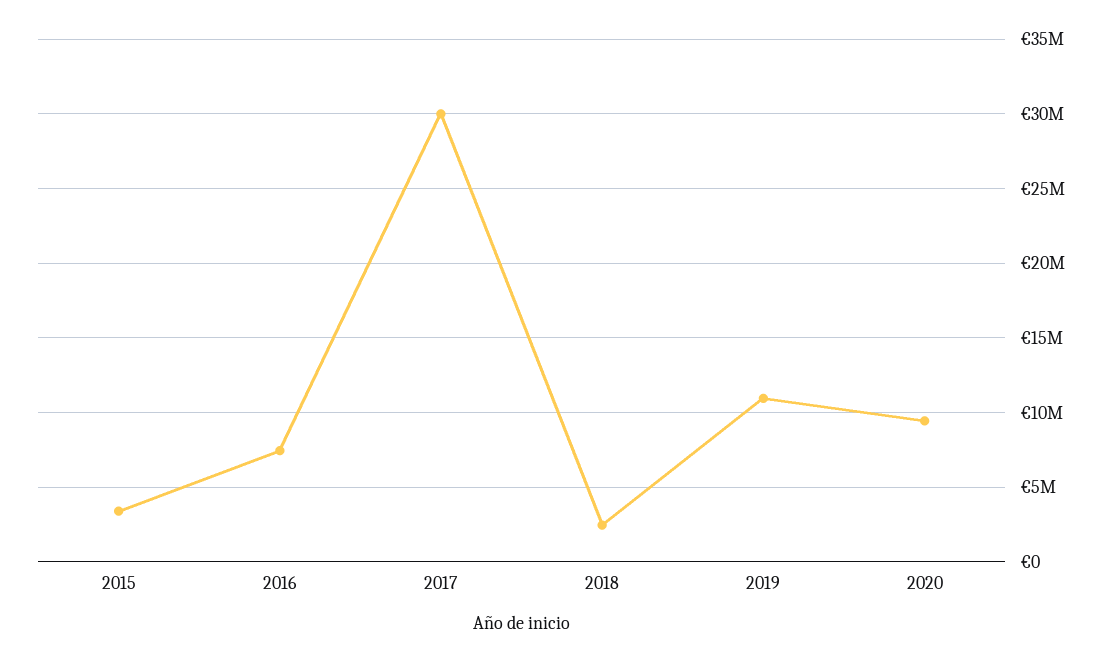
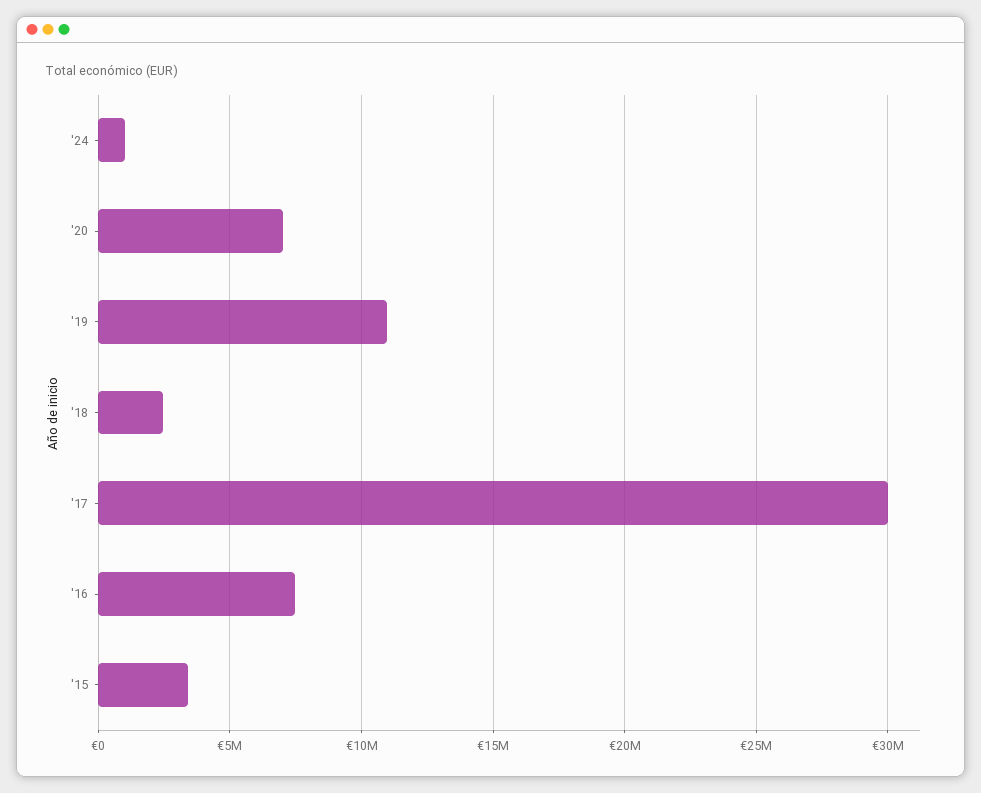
2020: 9500000 -> 7000000
'24: none -> 1000000

